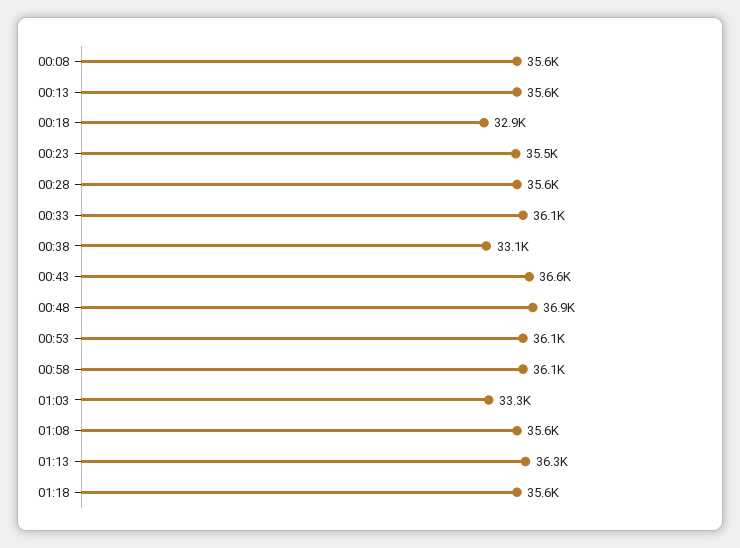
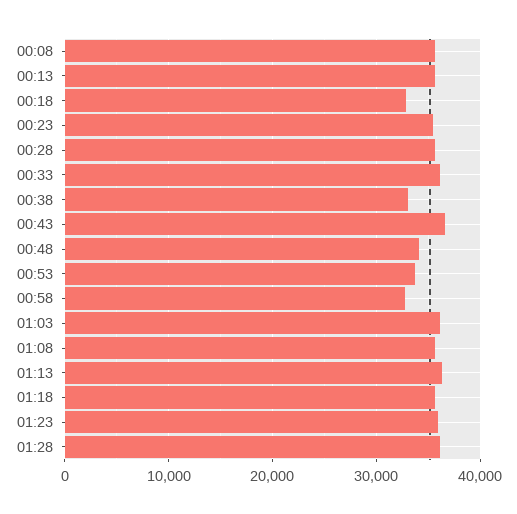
00:48: 36900 -> 34000
00:53: 36100 -> 34000
00:58: 36100 -> 33000
01:03: 33300 -> 36000
01:23: none -> 36000
01:28: none -> 36000

